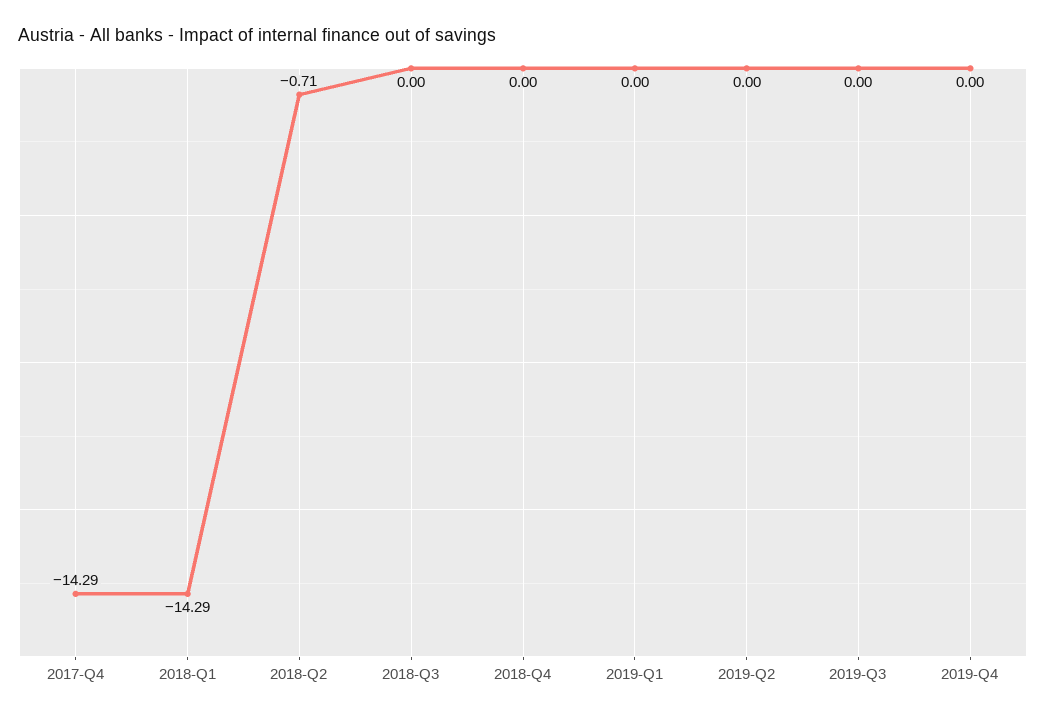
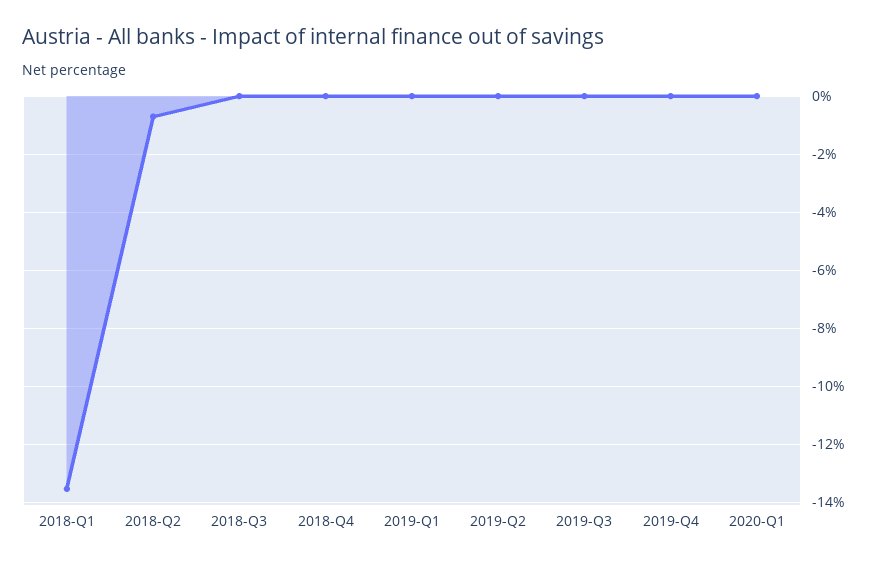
2017-Q4: -14.29 -> none
2018-Q1: -14.29 -> -13.5
2020-Q1: none -> 0

